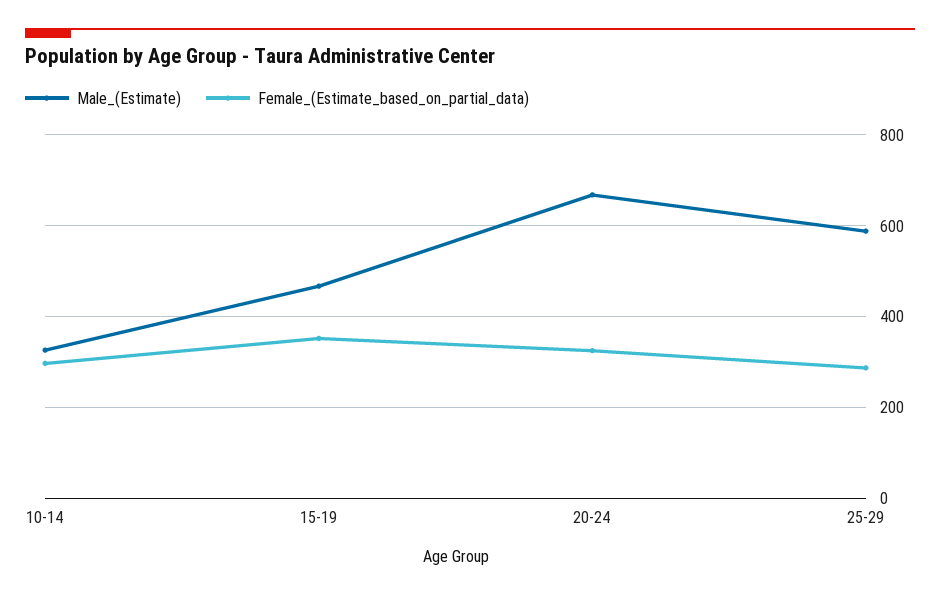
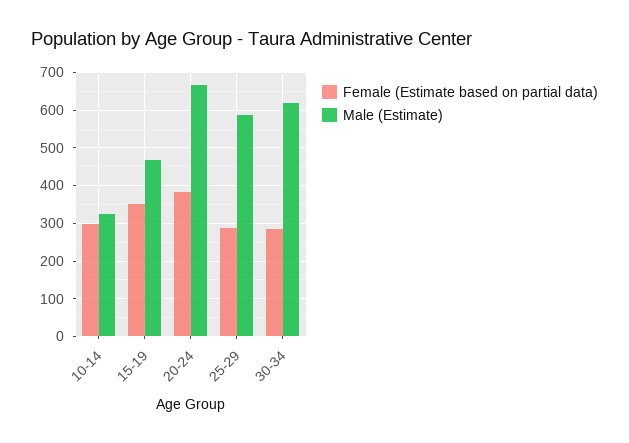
Female_(Estimate_based_on_partial_data), 20-24: 320 -> 380
Female_(Estimate_based_on_partial_data), 30-34: none -> 280
Male_(Estimate), 30-34: none -> 620

